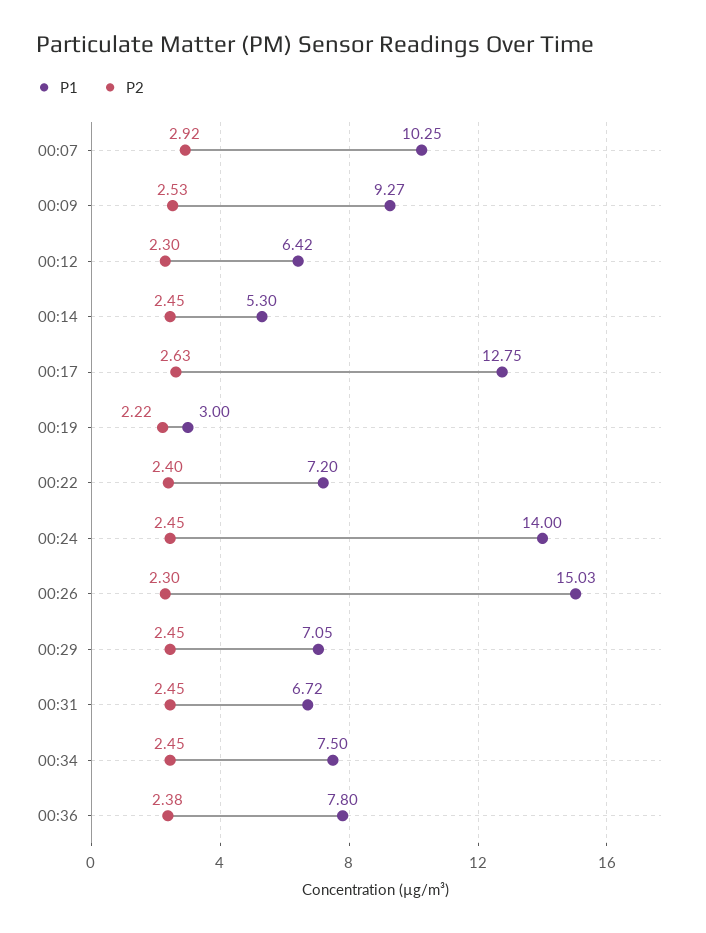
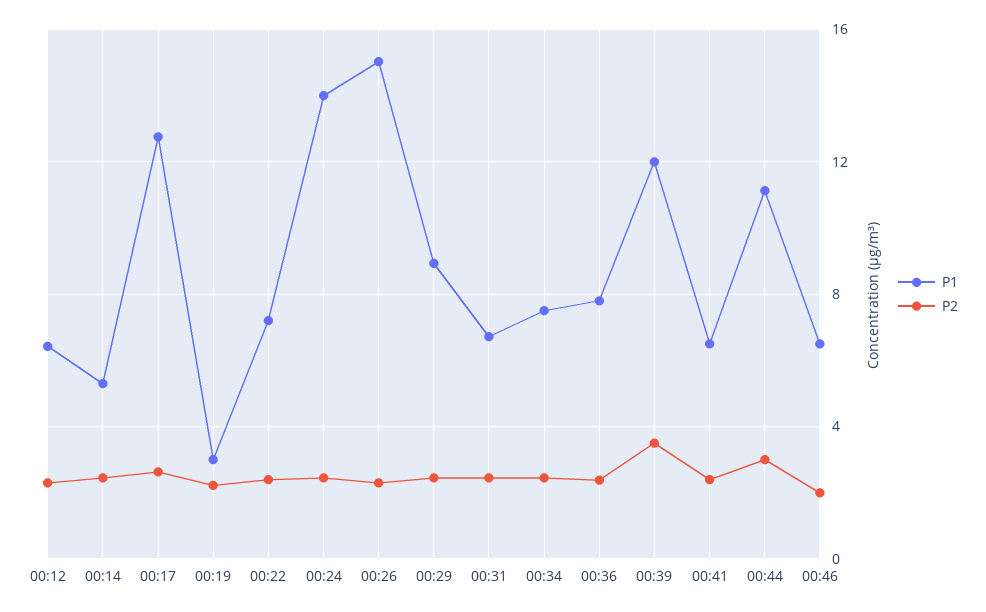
P1, 00:07: 10.25 -> none
P2, 00:07: 2.92 -> none
P1, 00:09: 9.27 -> none
P2, 00:09: 2.53 -> none
P1, 00:29: 7.05 -> 9
P1, 00:39: none -> 12
P2, 00:39: none -> 3.5
P1, 00:41: none -> 6.5
P2, 00:41: none -> 2.5
P1, 00:44: none -> 11
P2, 00:44: none -> 3
P1, 00:46: none -> 6.5
P2, 00:46: none -> 2

